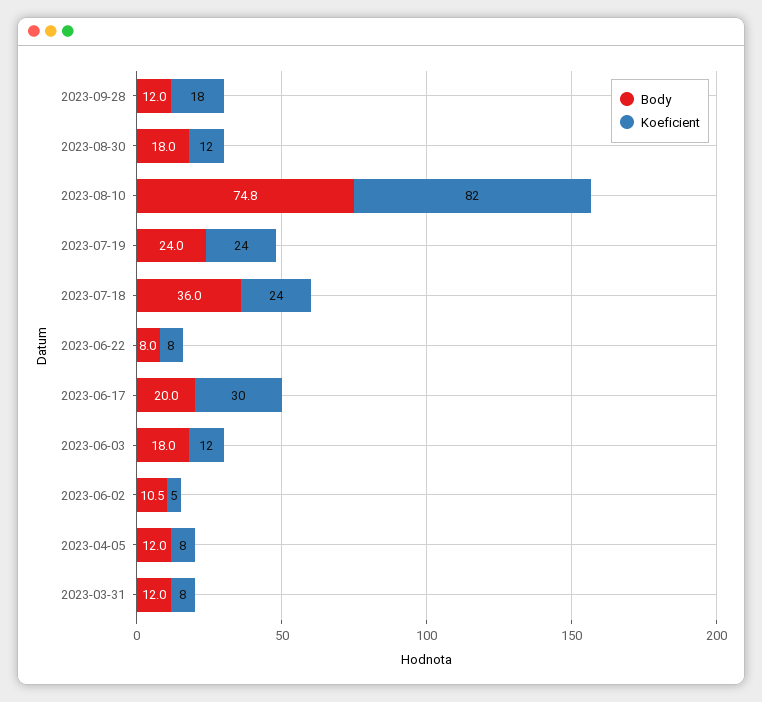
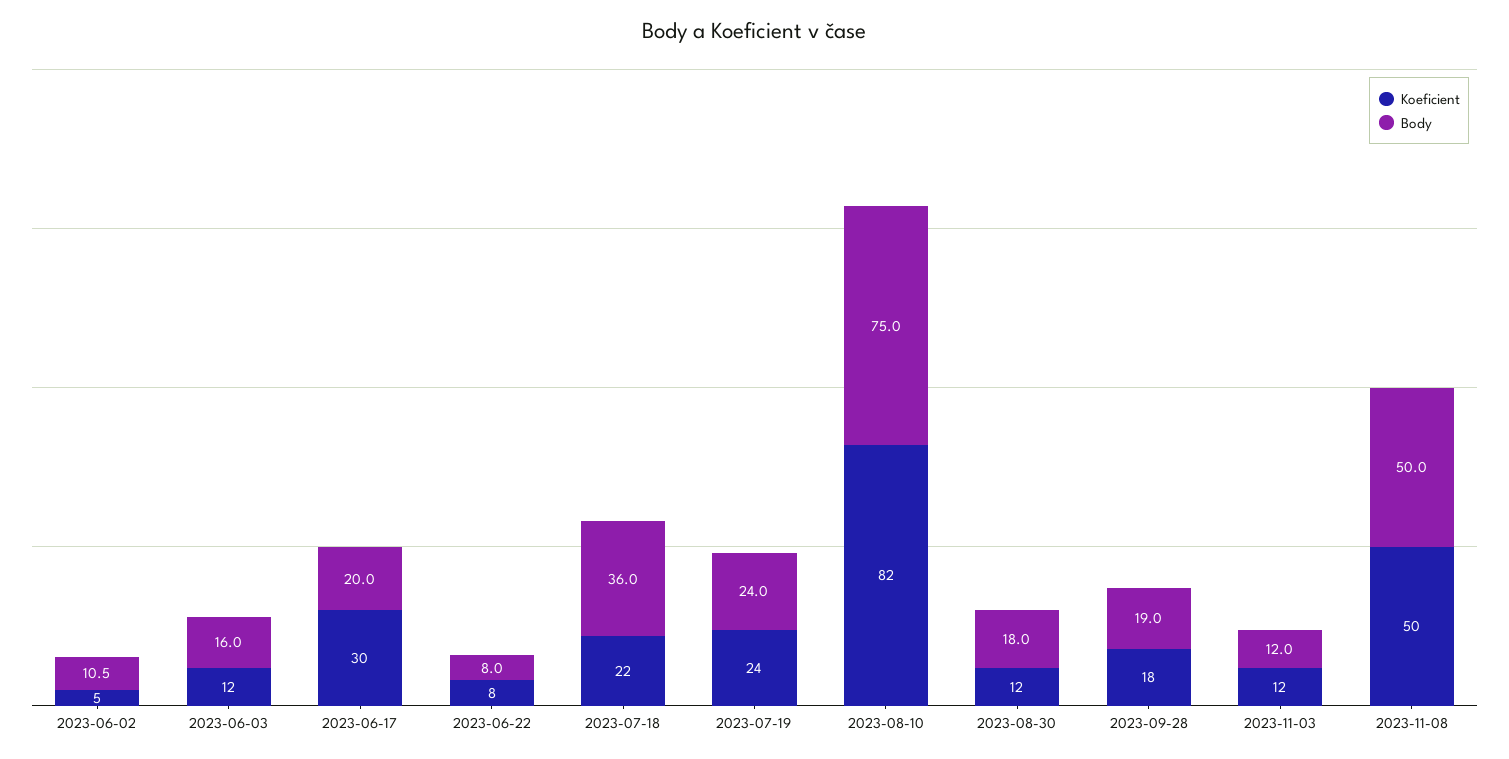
Body, 2023-09-28: 12 -> 19
Body, 2023-08-10: 74.8 -> 75
Koeficient, 2023-07-18: 24 -> 22
Body, 2023-06-03: 18 -> 16
Body, 2023-04-05: 12 -> none
Koeficient, 2023-04-05: 8 -> none
Body, 2023-03-31: 12 -> none
Koeficient, 2023-03-31: 8 -> none
Koeficient, 2023-11-03: none -> 12
Body, 2023-11-03: none -> 12
Koeficient, 2023-11-08: none -> 50
Body, 2023-11-08: none -> 50

